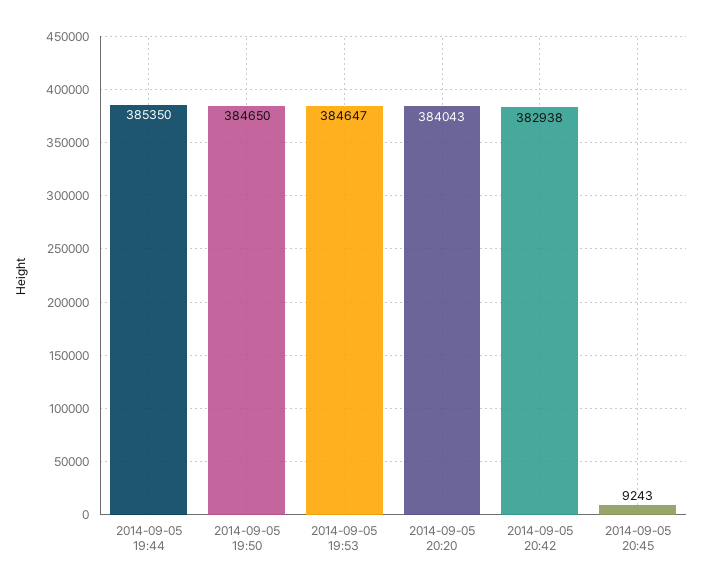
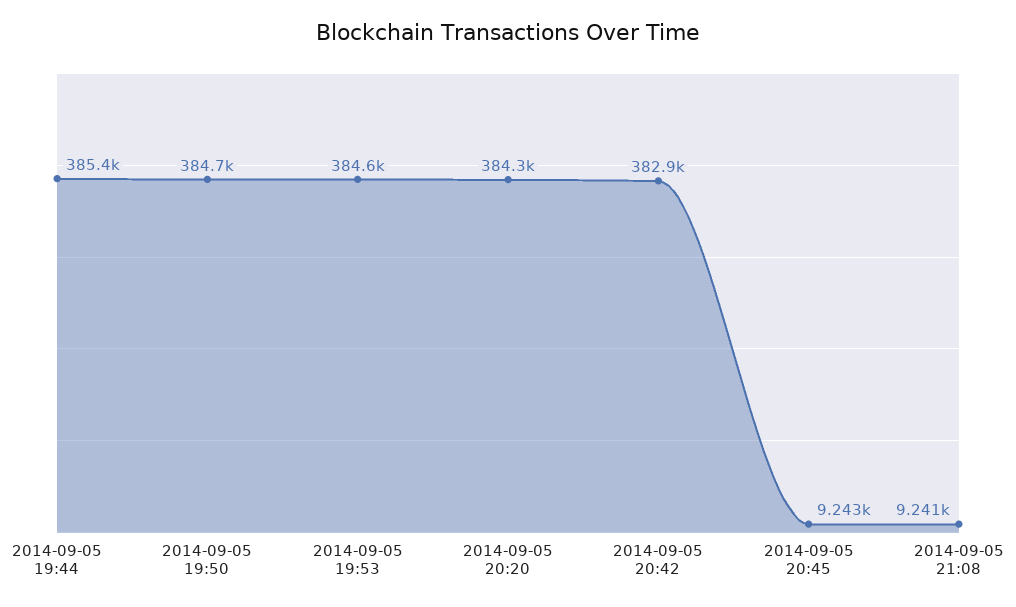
2014-09-05 20:20: 384043 -> 384300
2014-09-05 21:08: none -> 9241

